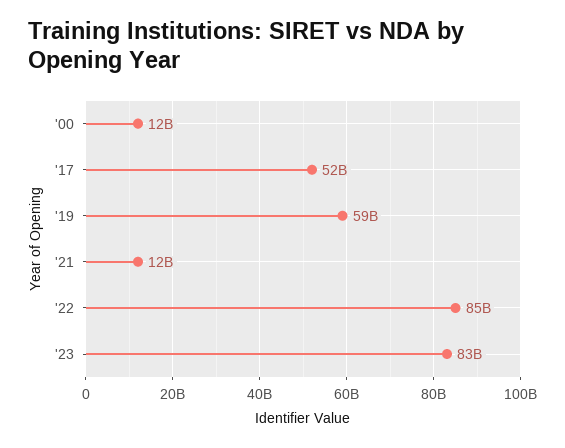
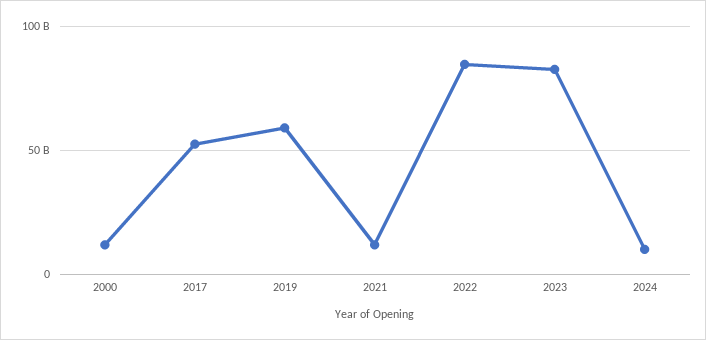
2024: none -> 10000000000

